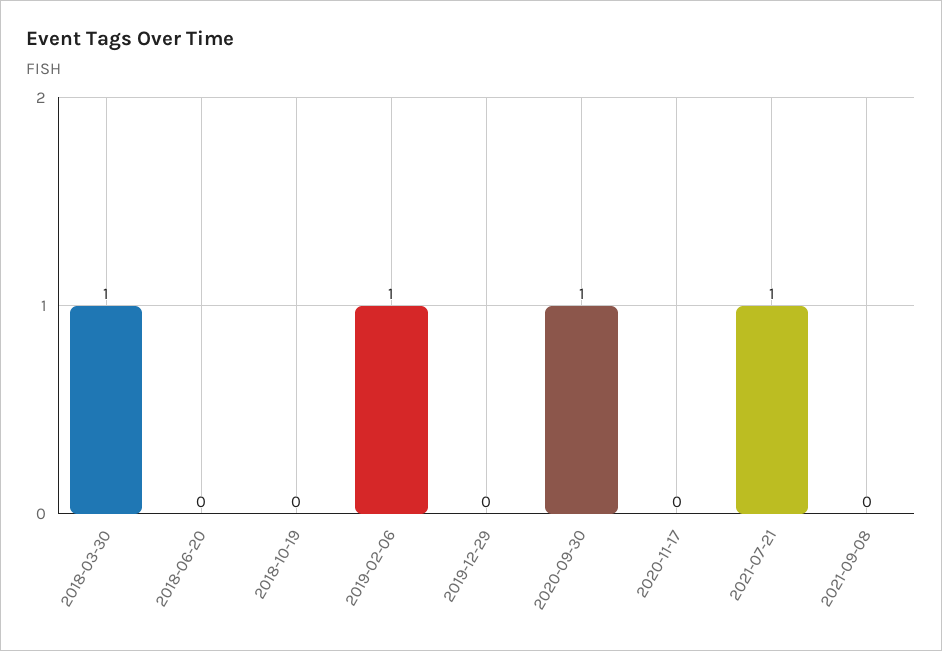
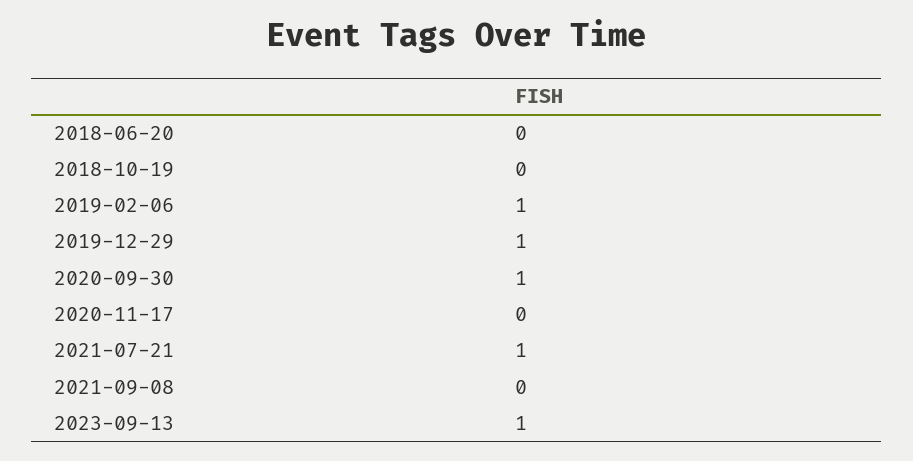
2018-03-30: 1 -> none
2019-12-29: 0 -> 1
2023-09-13: none -> 1

